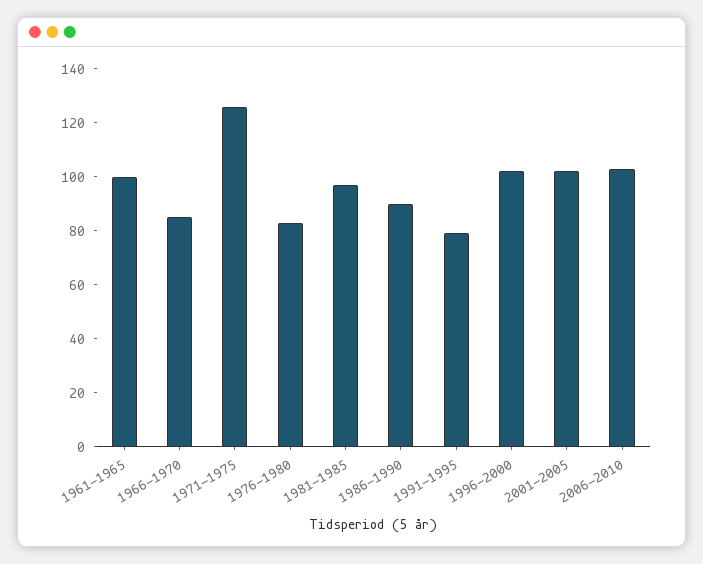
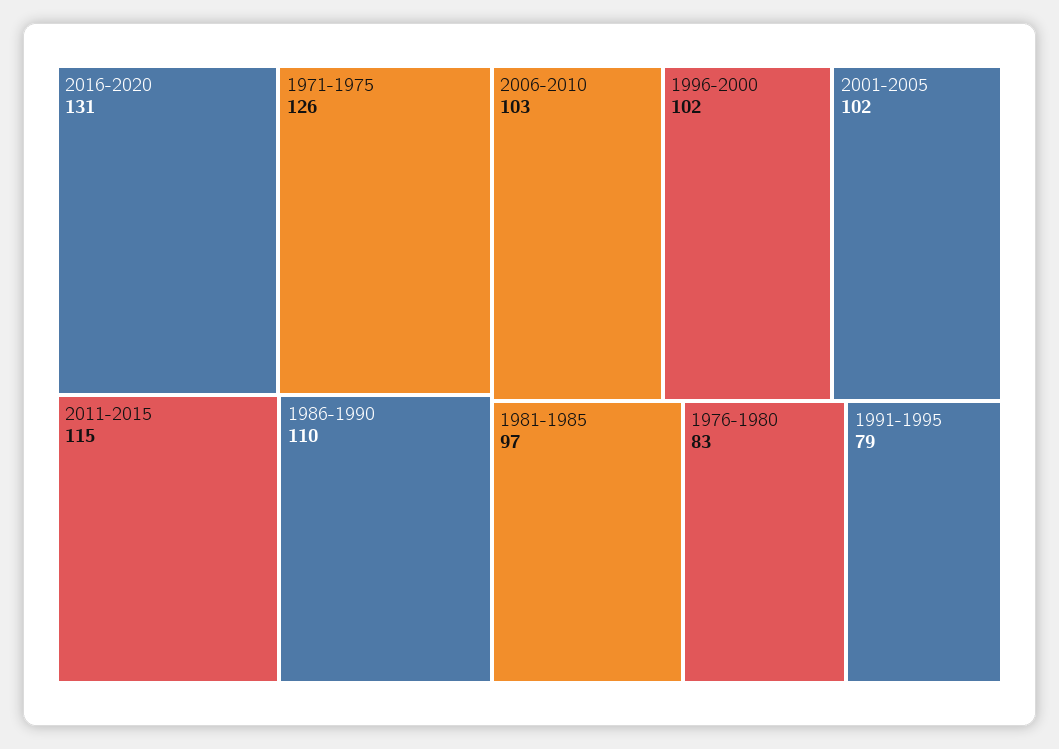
1961-1965: 100 -> none
1966-1970: 85 -> none
1986-1990: 90 -> 110
2016-2020: none -> 131
2011-2015: none -> 115

